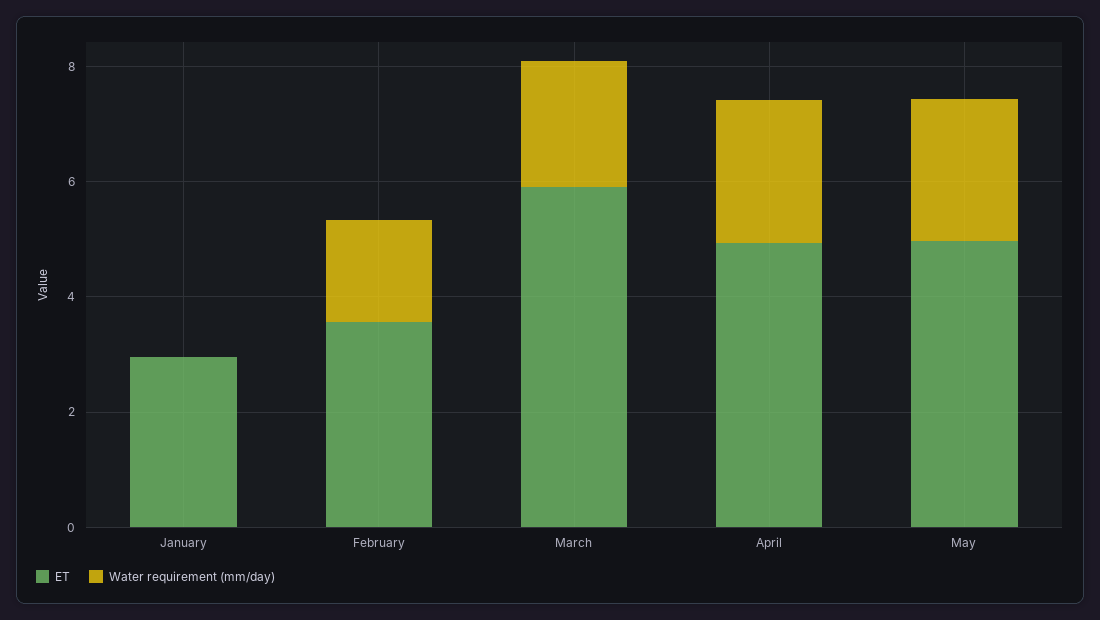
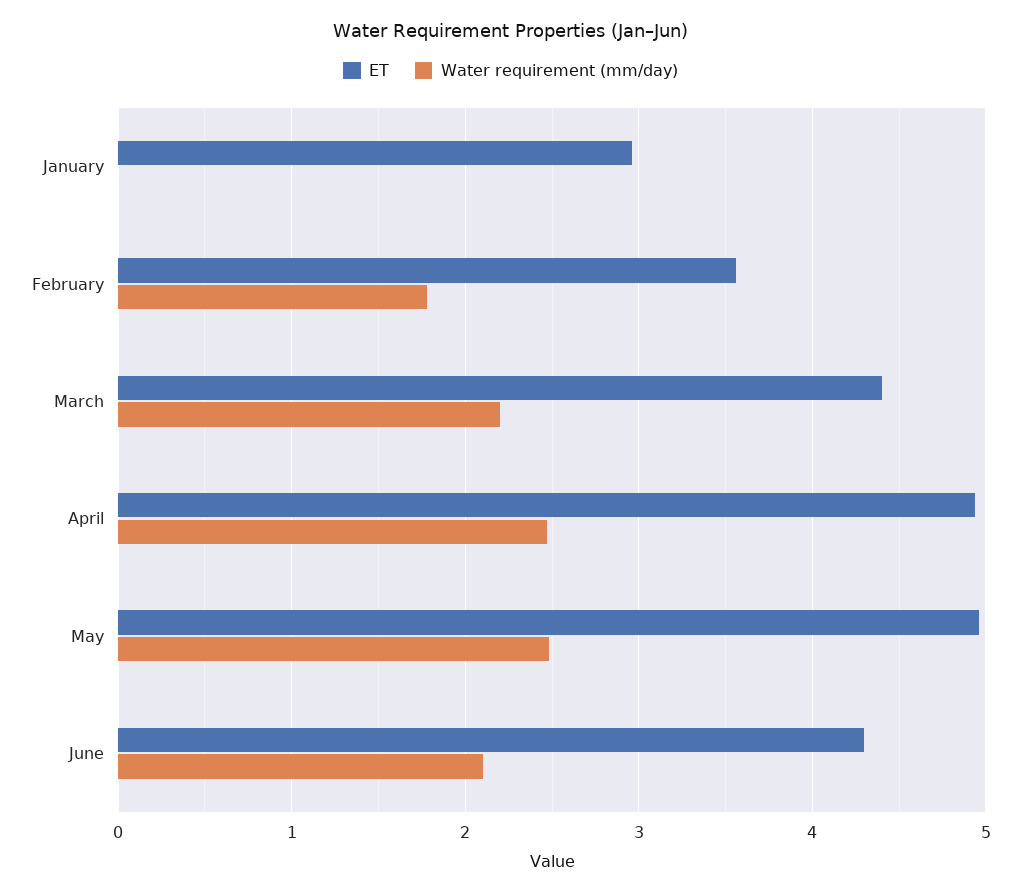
ET, March: 6 -> 4.4
ET, June: none -> 4.3
Water requirement (mm/day), June: none -> 2.1

